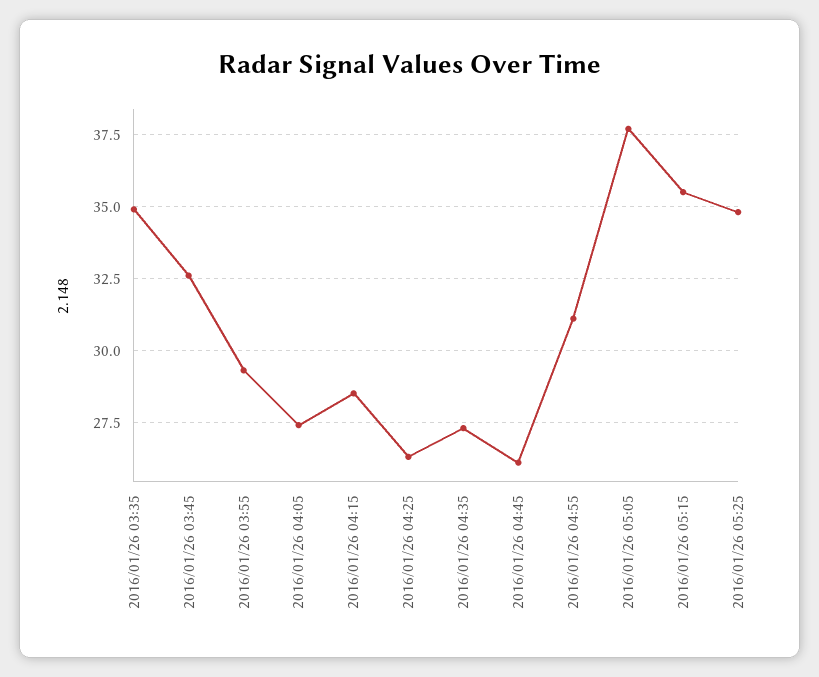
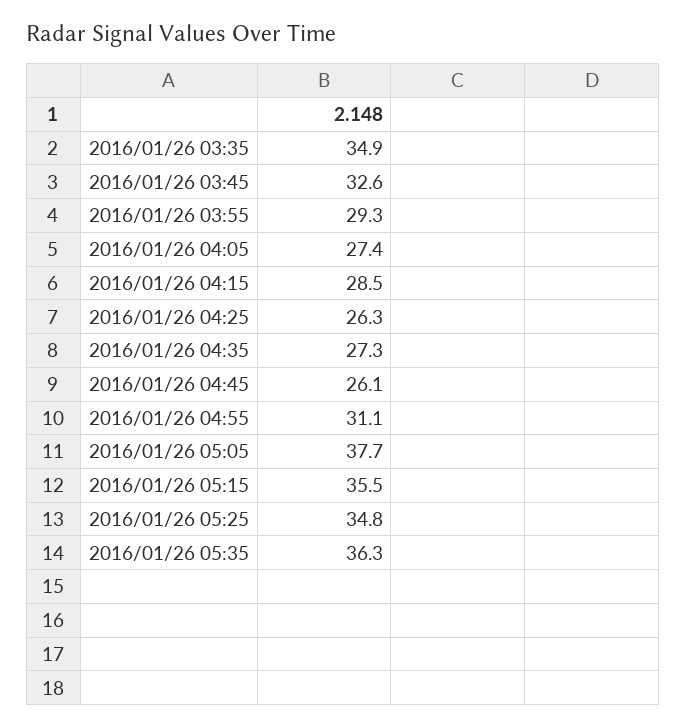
2016/01/26 05:35: none -> 36.3

